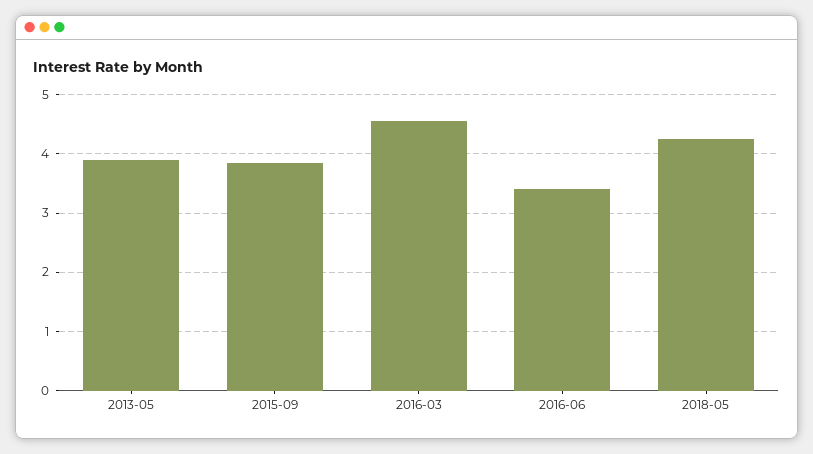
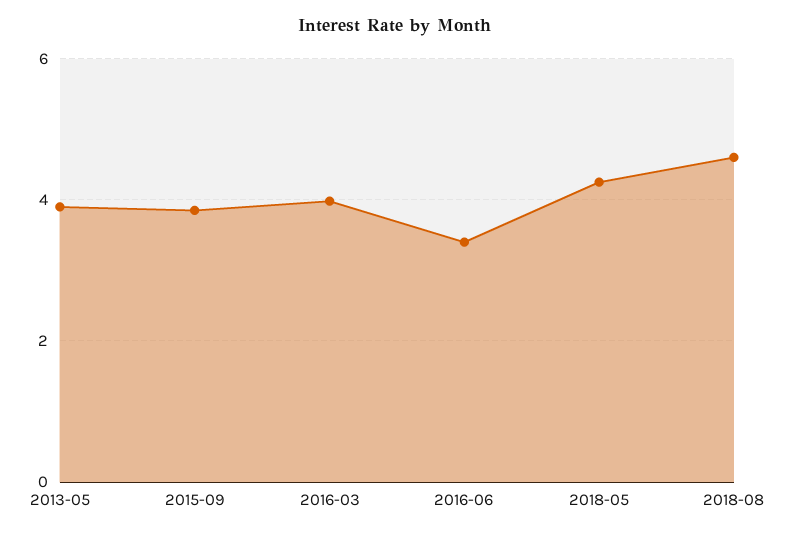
2016-03: 4.6 -> 4
2018-08: none -> 4.6

